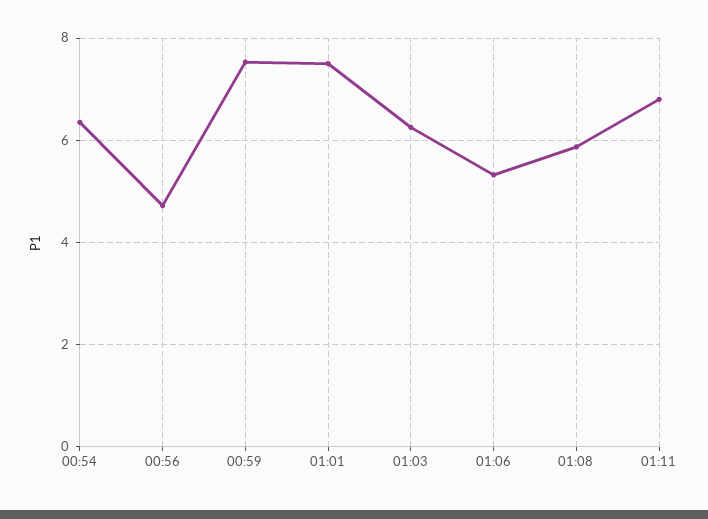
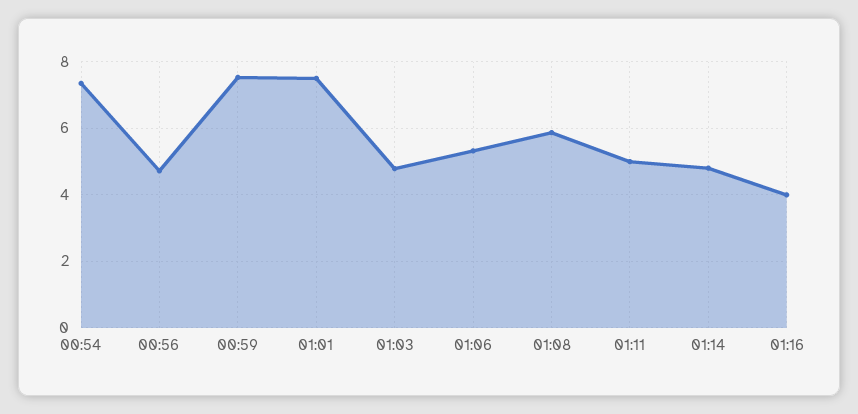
00:54: 6.4 -> 7.4
01:03: 6.2 -> 4.8
01:11: 6.8 -> 5
01:14: none -> 4.8
01:16: none -> 4

